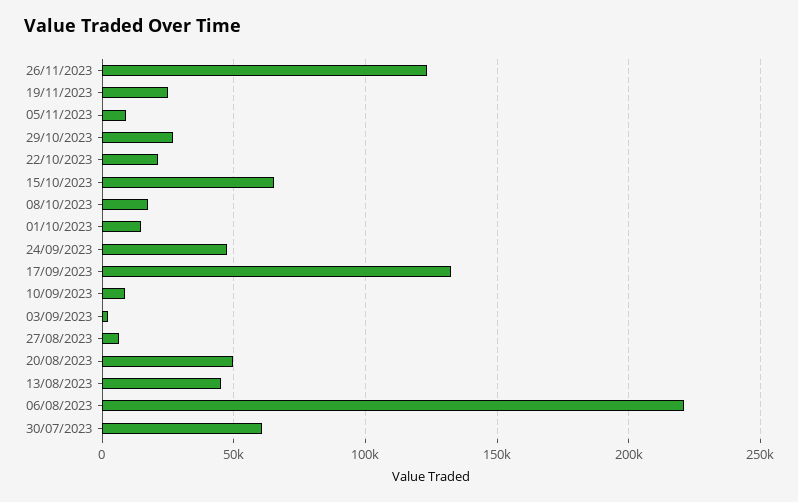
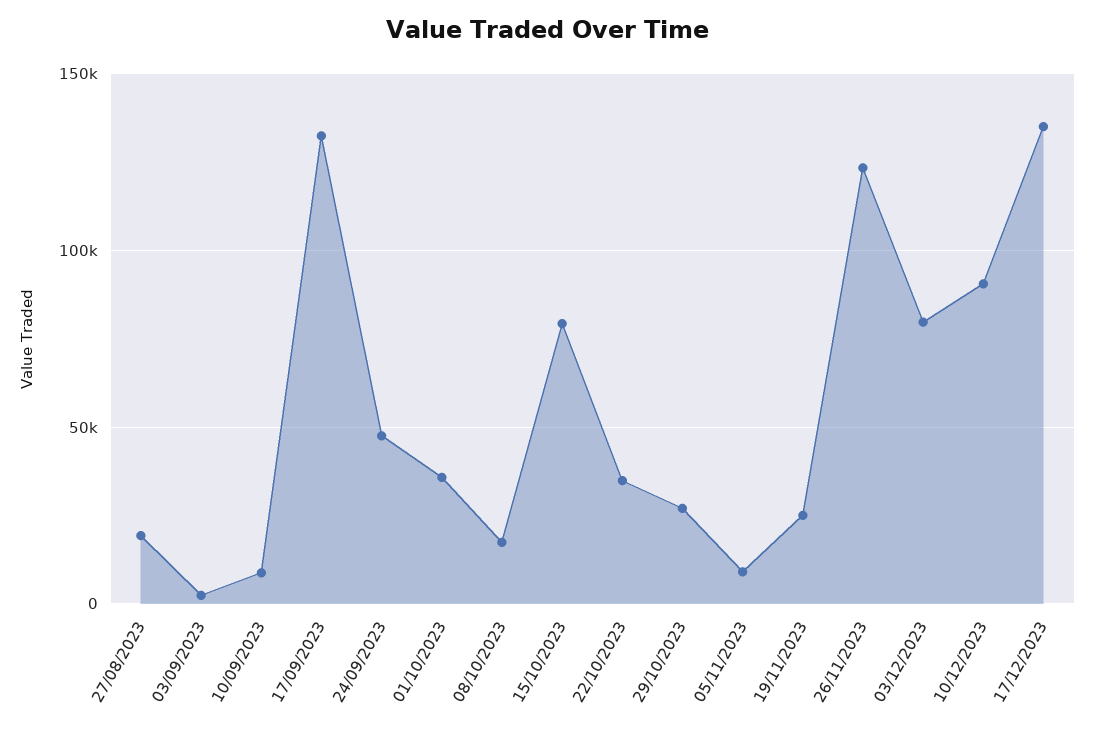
22/10/2023: 20000 -> 35000
15/10/2023: 65000 -> 80000
01/10/2023: 15000 -> 35000
27/08/2023: 5000 -> 20000
20/08/2023: 50000 -> none
13/08/2023: 45000 -> none
06/08/2023: 220000 -> none
30/07/2023: 60000 -> none
03/12/2023: none -> 80000
10/12/2023: none -> 90000
17/12/2023: none -> 135000

